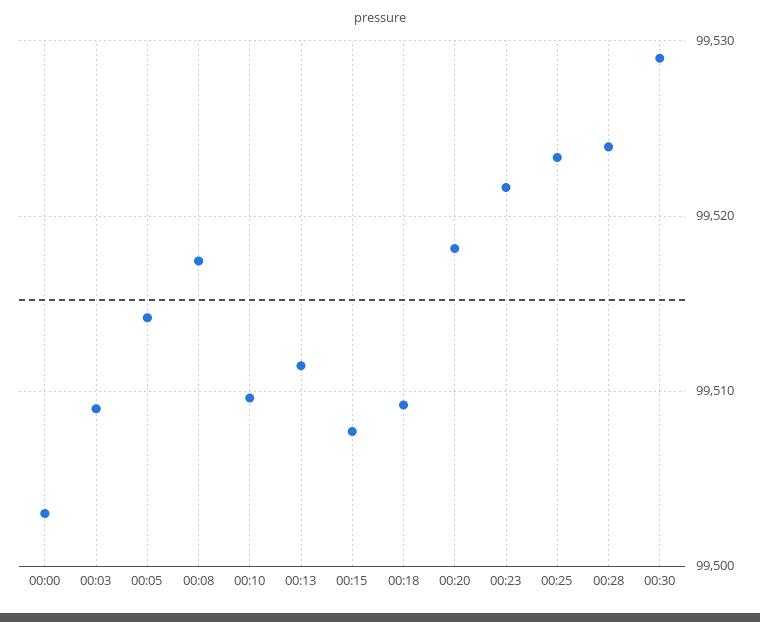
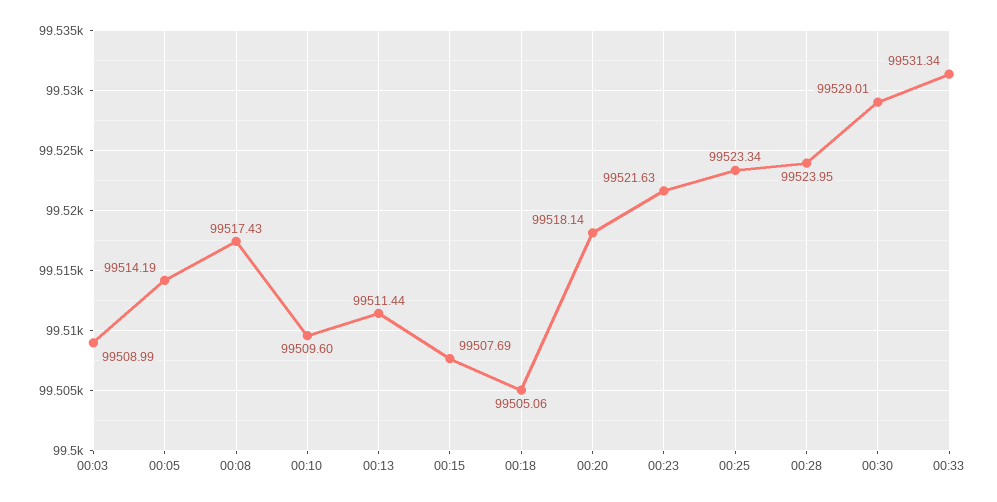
00:00: 99503 -> none
00:18: 99509 -> 99505.06
00:33: none -> 99531.34

